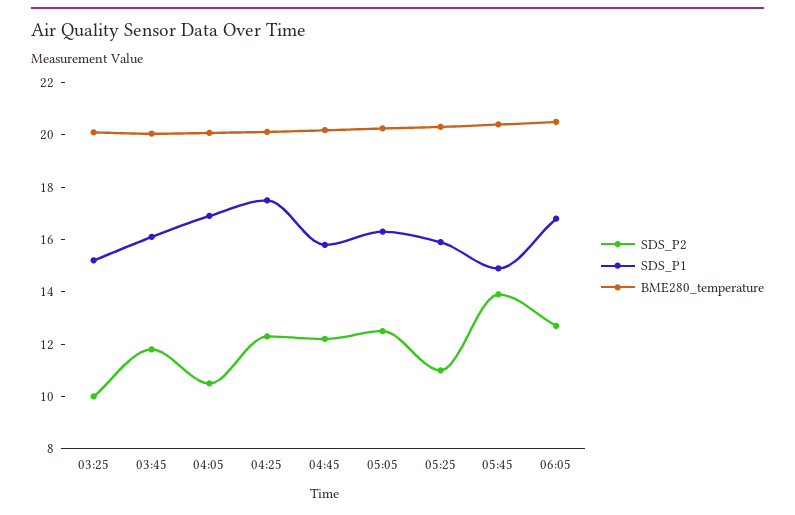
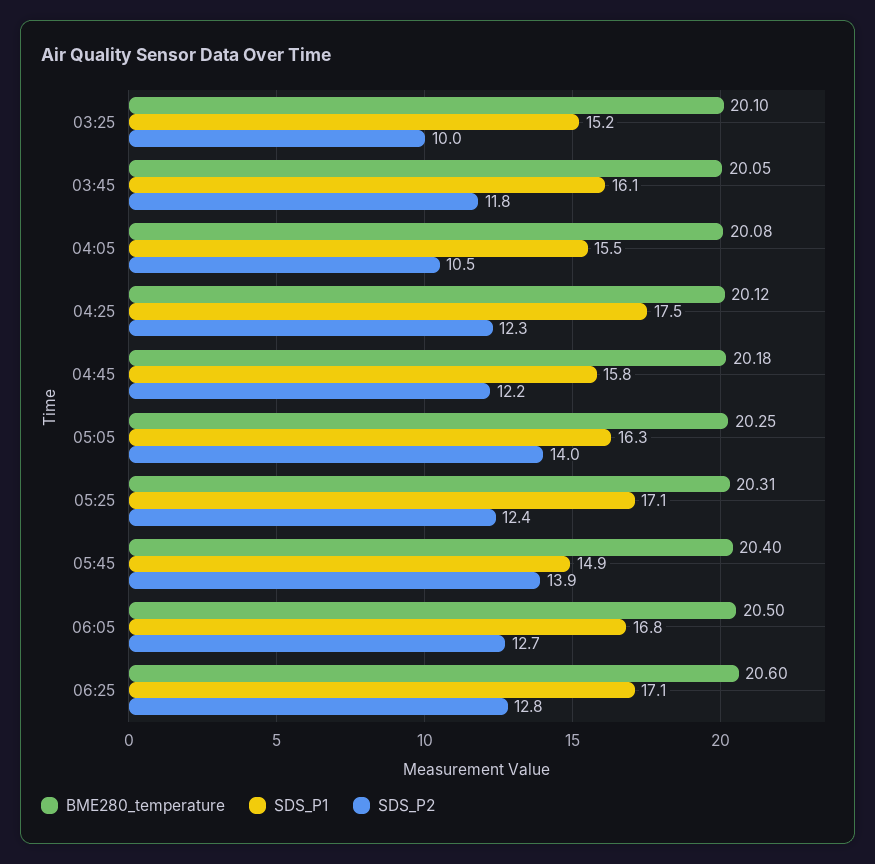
SDS_P1, 04:05: 17 -> 15.5
SDS_P2, 05:05: 12.5 -> 14
SDS_P2, 05:25: 11 -> 12.4
SDS_P1, 05:25: 16 -> 17.1
BME280_temperature, 06:25: none -> 20.6
SDS_P1, 06:25: none -> 17.1
SDS_P2, 06:25: none -> 12.8

